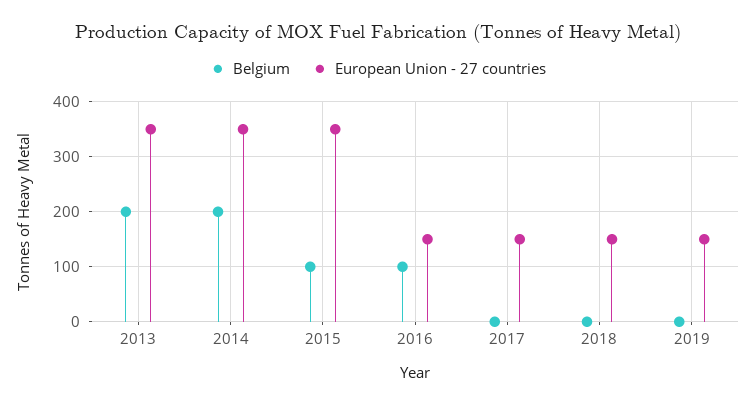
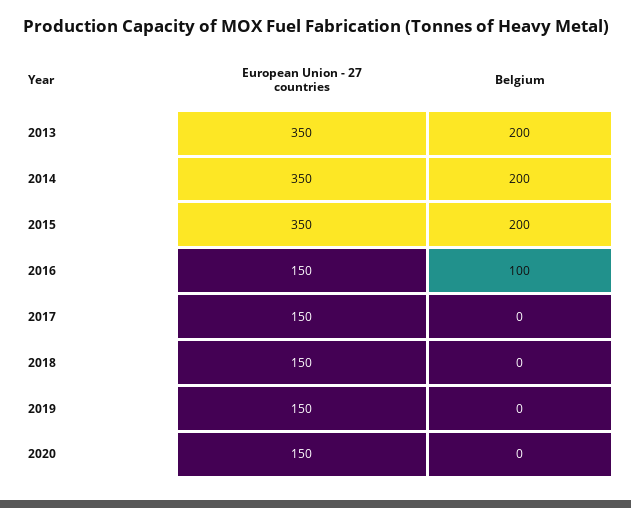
Belgium, 2015: 100 -> 200
European Union - 27 countries, 2020: none -> 150
Belgium, 2020: none -> 0

